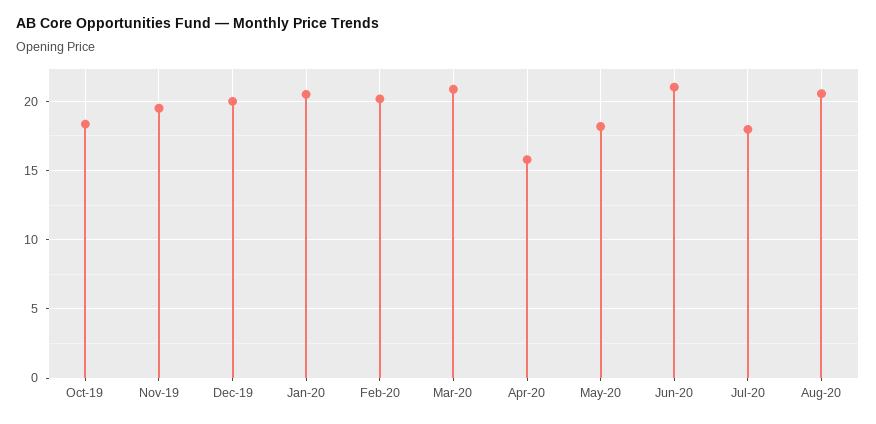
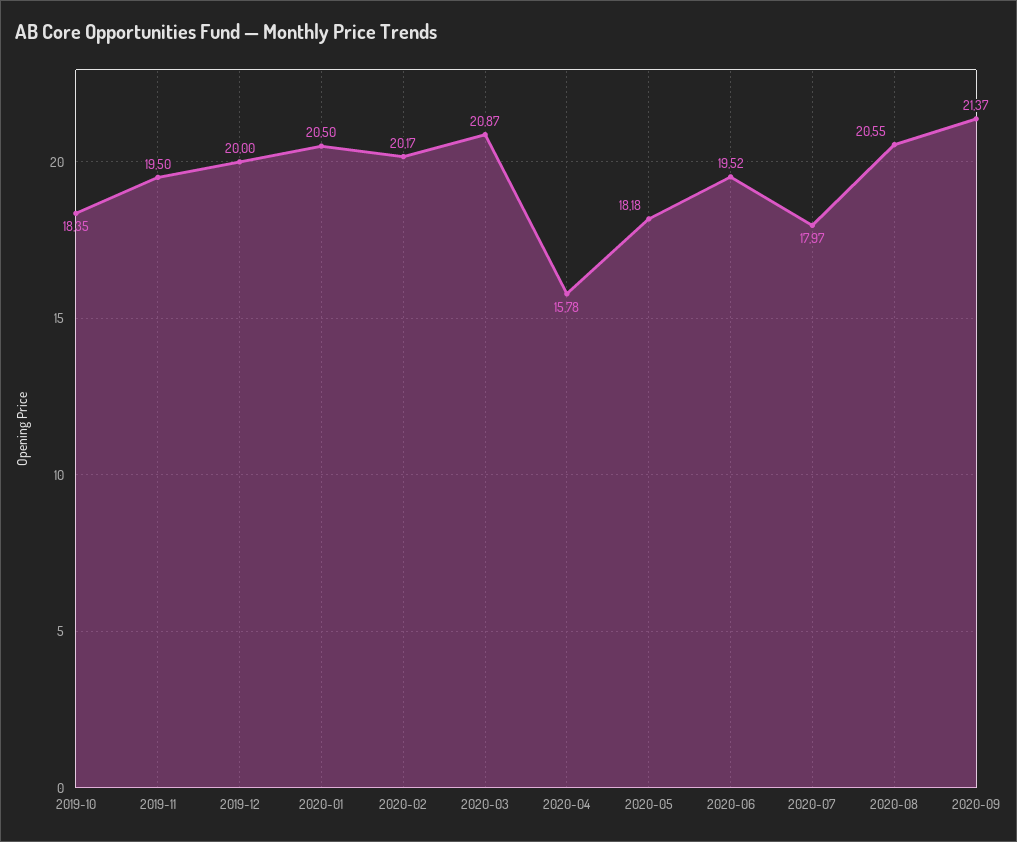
Jun-20: 21 -> 19.52
2020-09: none -> 21.37

